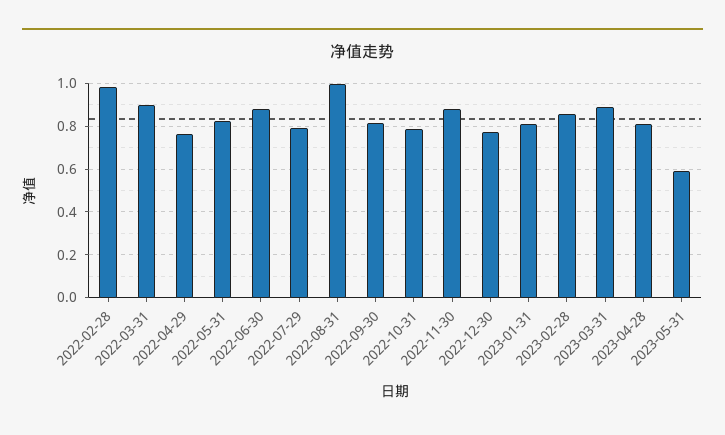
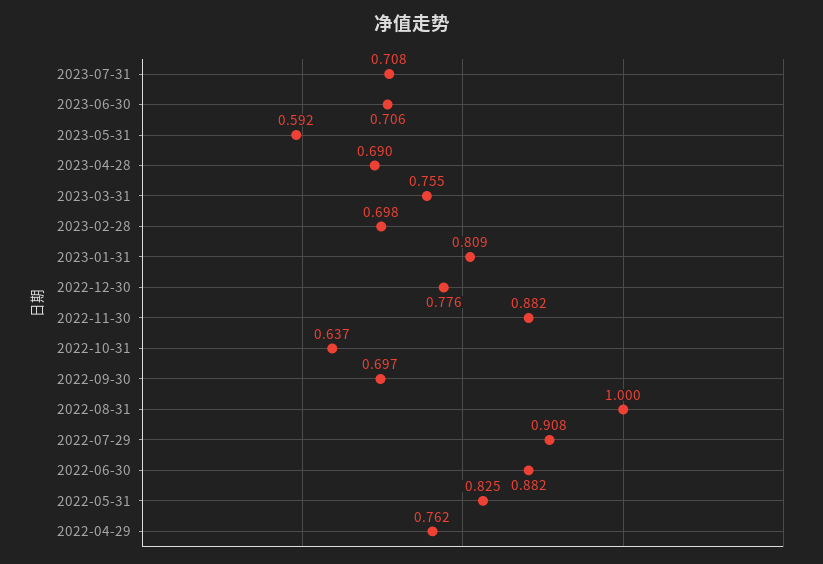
2022-02-28: 1 -> none
2022-03-31: 0.9 -> none
2022-07-29: 0.8 -> 0.908
2022-09-30: 0.8 -> 0.697
2022-10-31: 0.8 -> 0.637
2023-02-28: 0.85 -> 0.698
2023-03-31: 0.9 -> 0.755
2023-04-28: 0.8 -> 0.69
2023-07-31: none -> 0.708
2023-06-30: none -> 0.706

